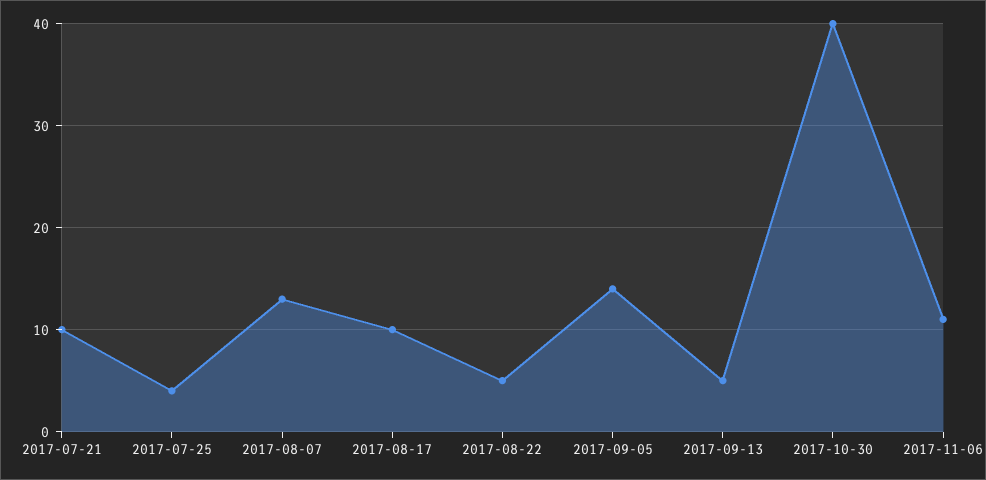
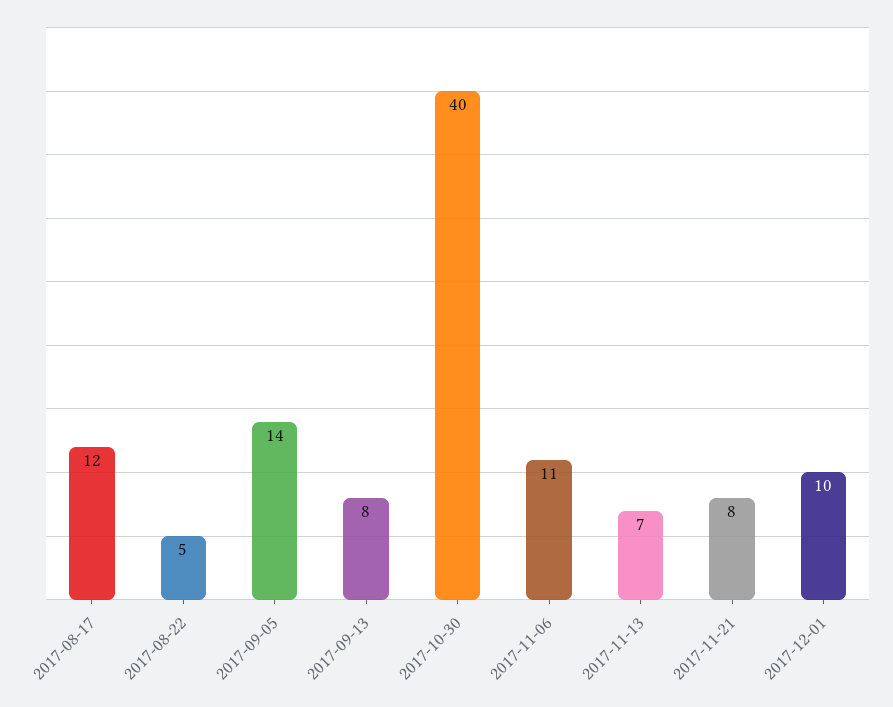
2017-07-21: 10 -> none
2017-07-25: 4 -> none
2017-08-07: 13 -> none
2017-08-17: 10 -> 12
2017-09-13: 5 -> 8
2017-11-13: none -> 7
2017-11-21: none -> 8
2017-12-01: none -> 10

